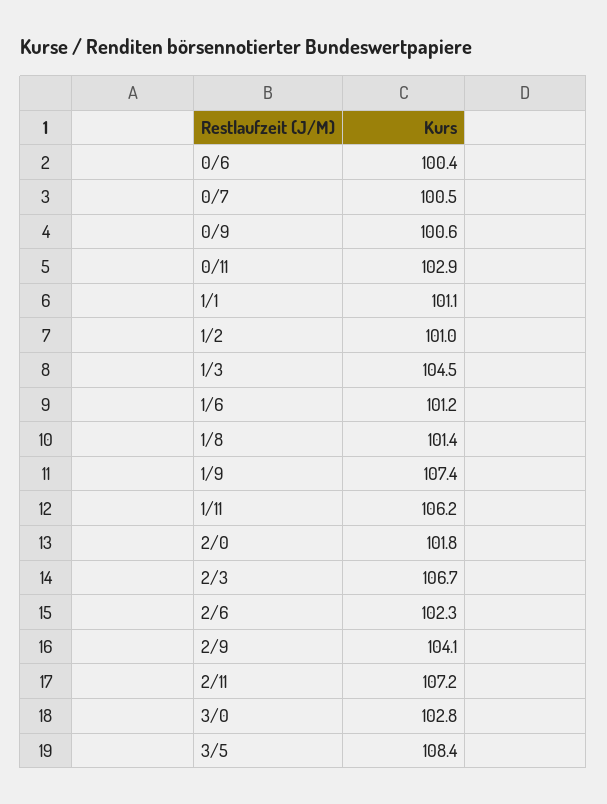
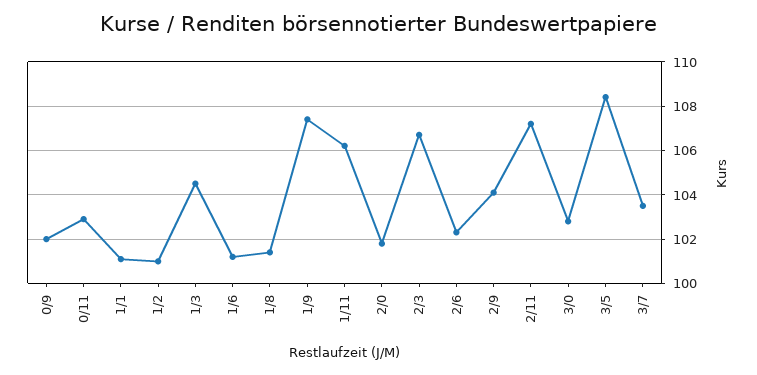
0/6: 100.4 -> none
0/7: 100.5 -> none
0/9: 100.6 -> 102
3/7: none -> 103.5

